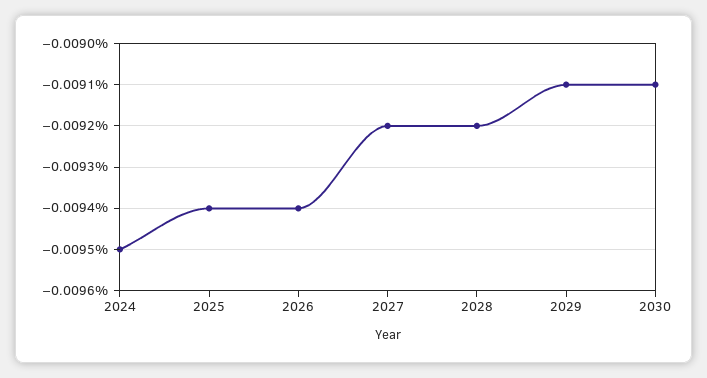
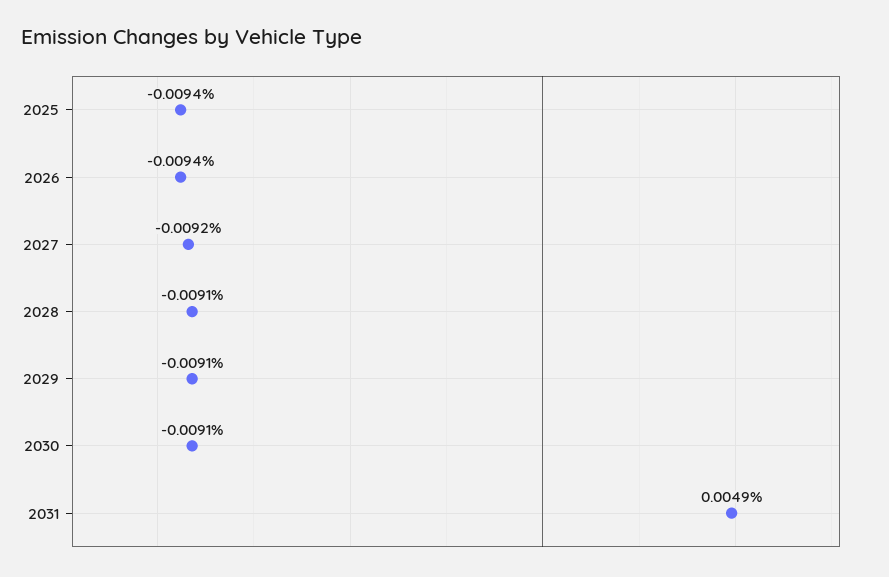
2024: -0.0095 -> none
2028: -0.0092 -> -0.0091
2031: none -> 0.0049

